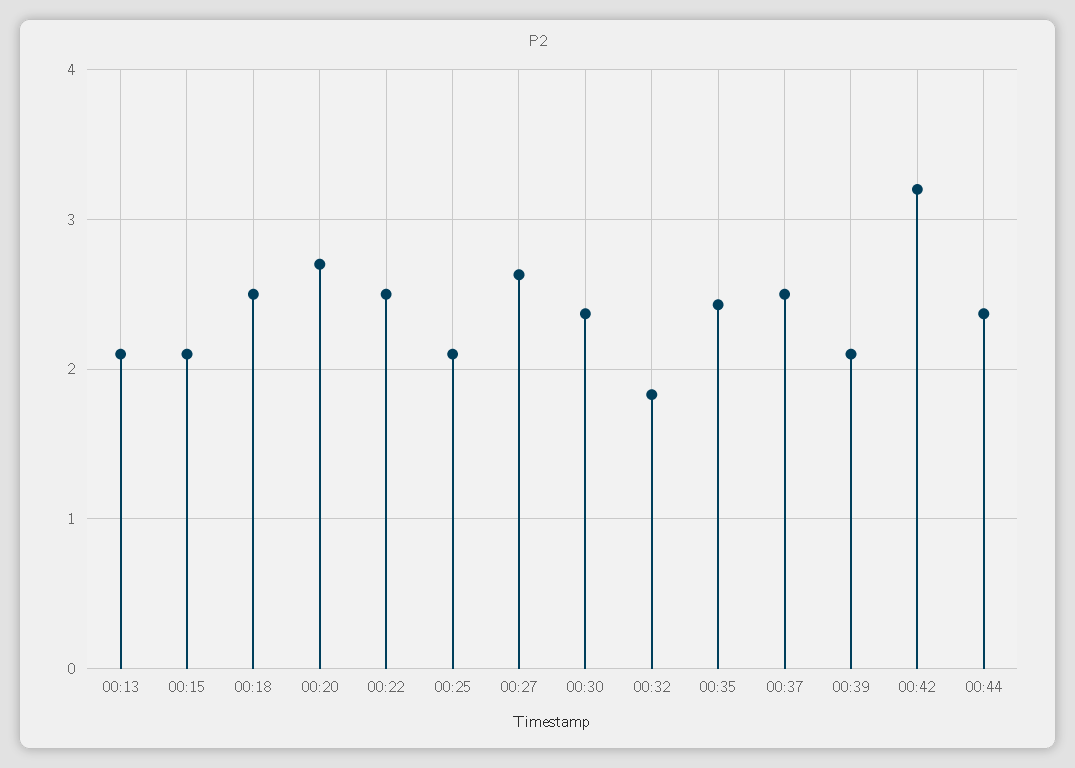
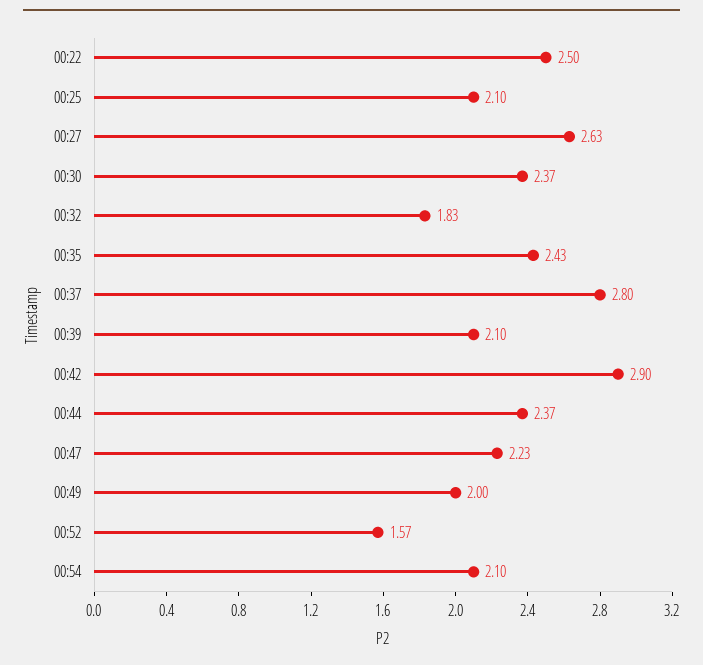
00:13: 2.1 -> none
00:15: 2.1 -> none
00:18: 2.5 -> none
00:20: 2.7 -> none
00:37: 2.5 -> 2.8
00:42: 3.2 -> 2.9
00:47: none -> 2.23
00:49: none -> 2
00:52: none -> 1.57
00:54: none -> 2.1

